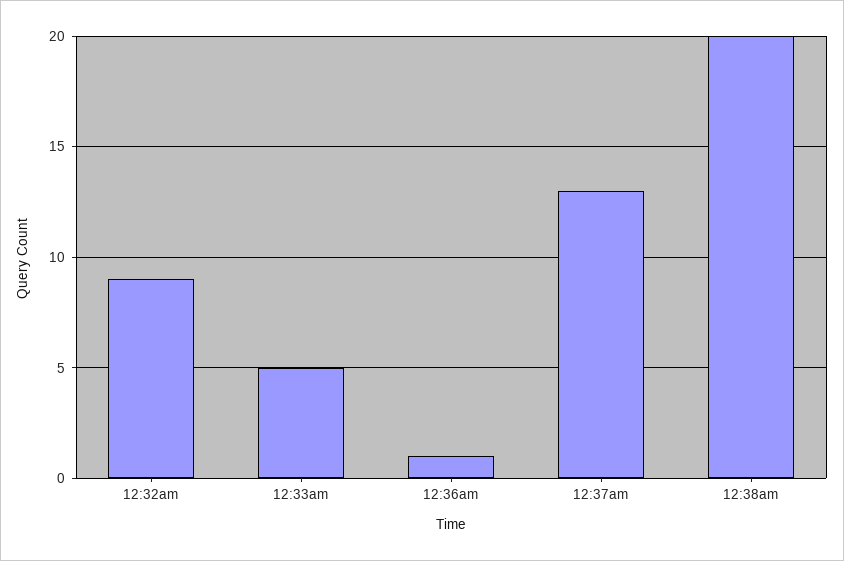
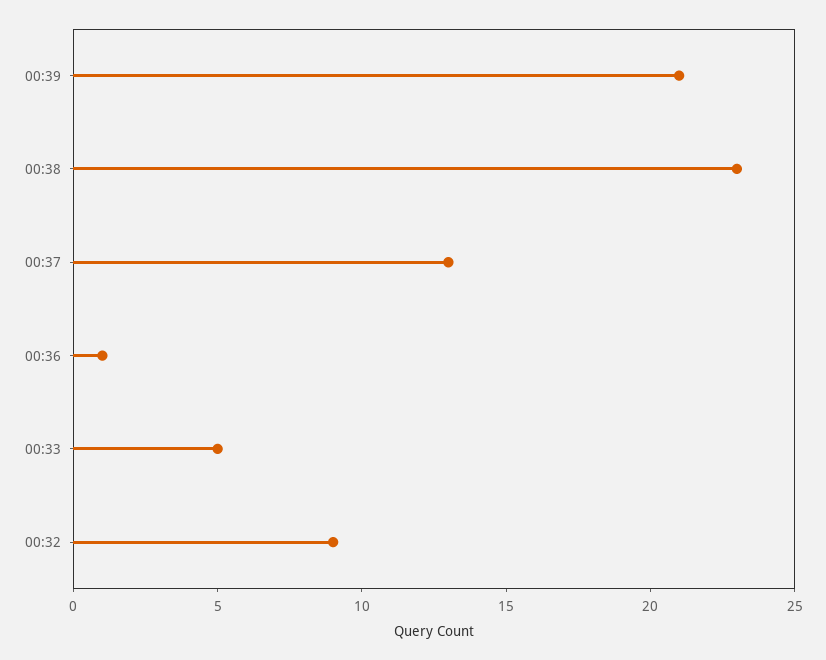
12:38am: 20 -> 23
00:39: none -> 21

